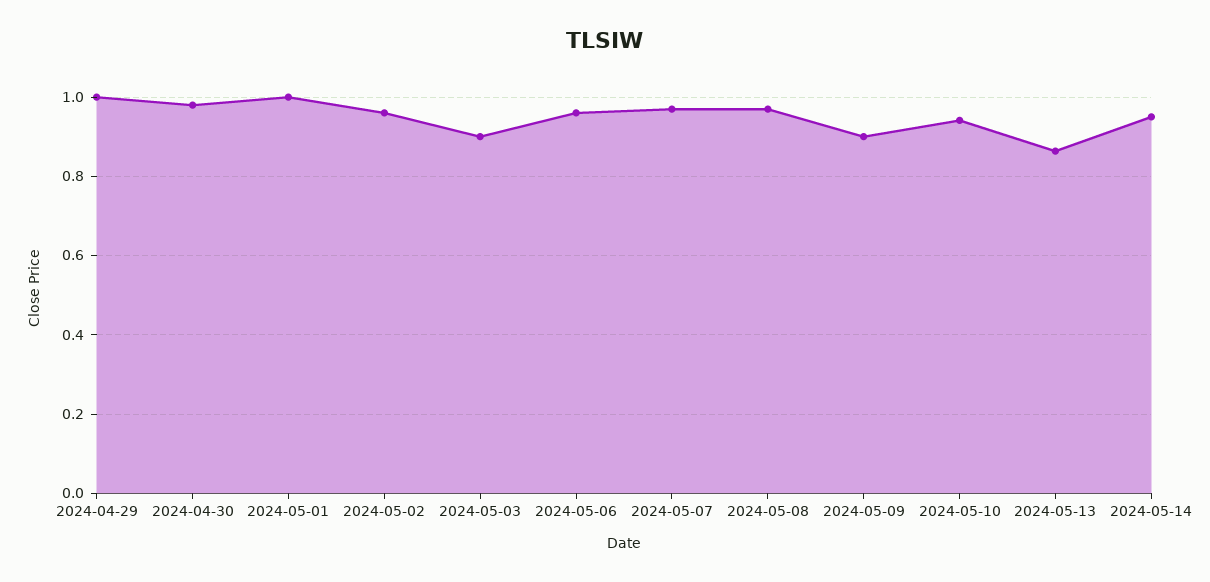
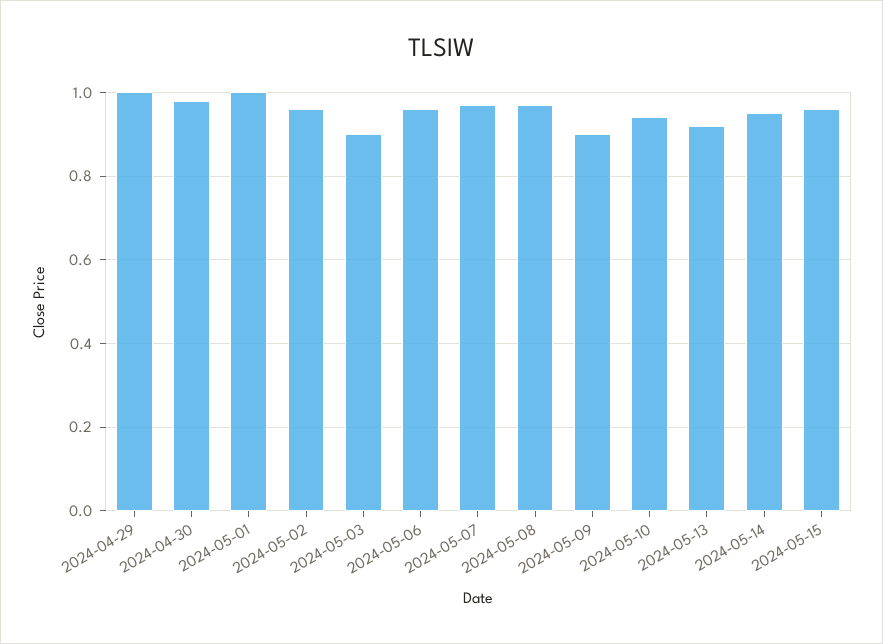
2024-05-13: 0.86 -> 0.92
2024-05-15: none -> 0.96

